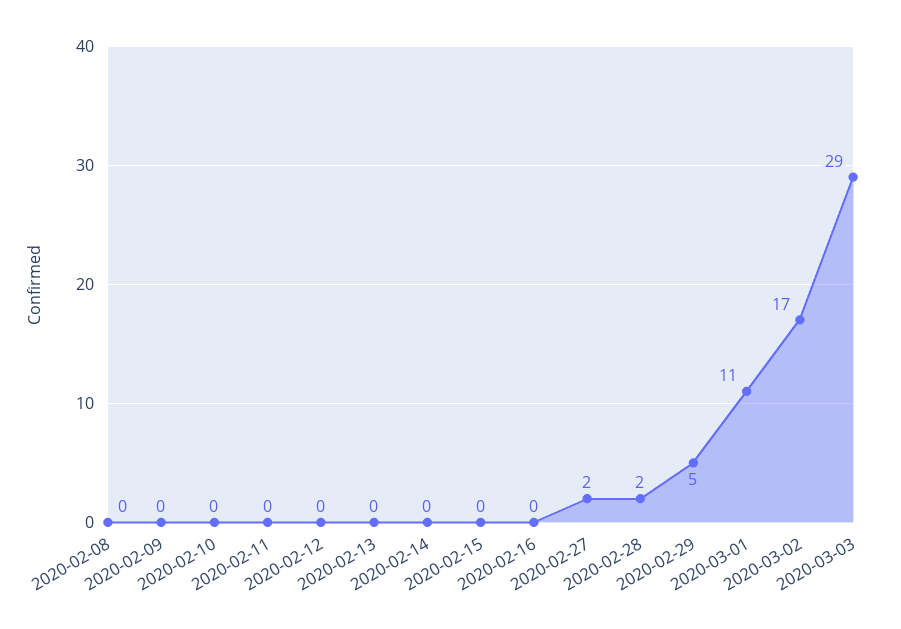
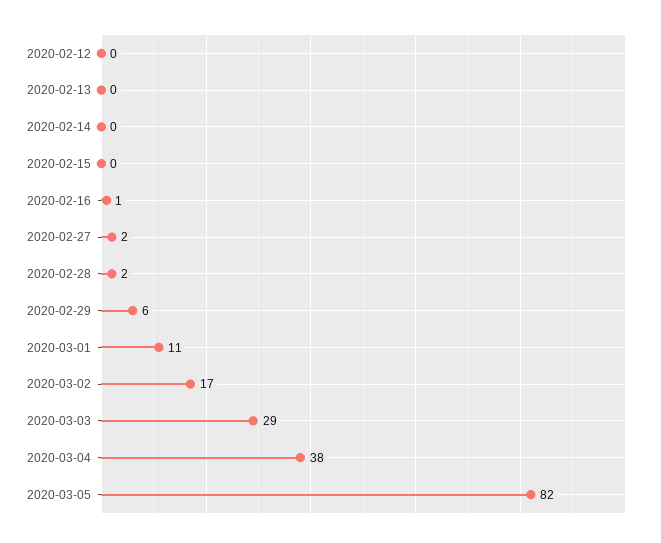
2020-02-08: 0 -> none
2020-02-09: 0 -> none
2020-02-10: 0 -> none
2020-02-11: 0 -> none
2020-02-16: 0 -> 1
2020-02-29: 5 -> 6
2020-03-04: none -> 38
2020-03-05: none -> 82

